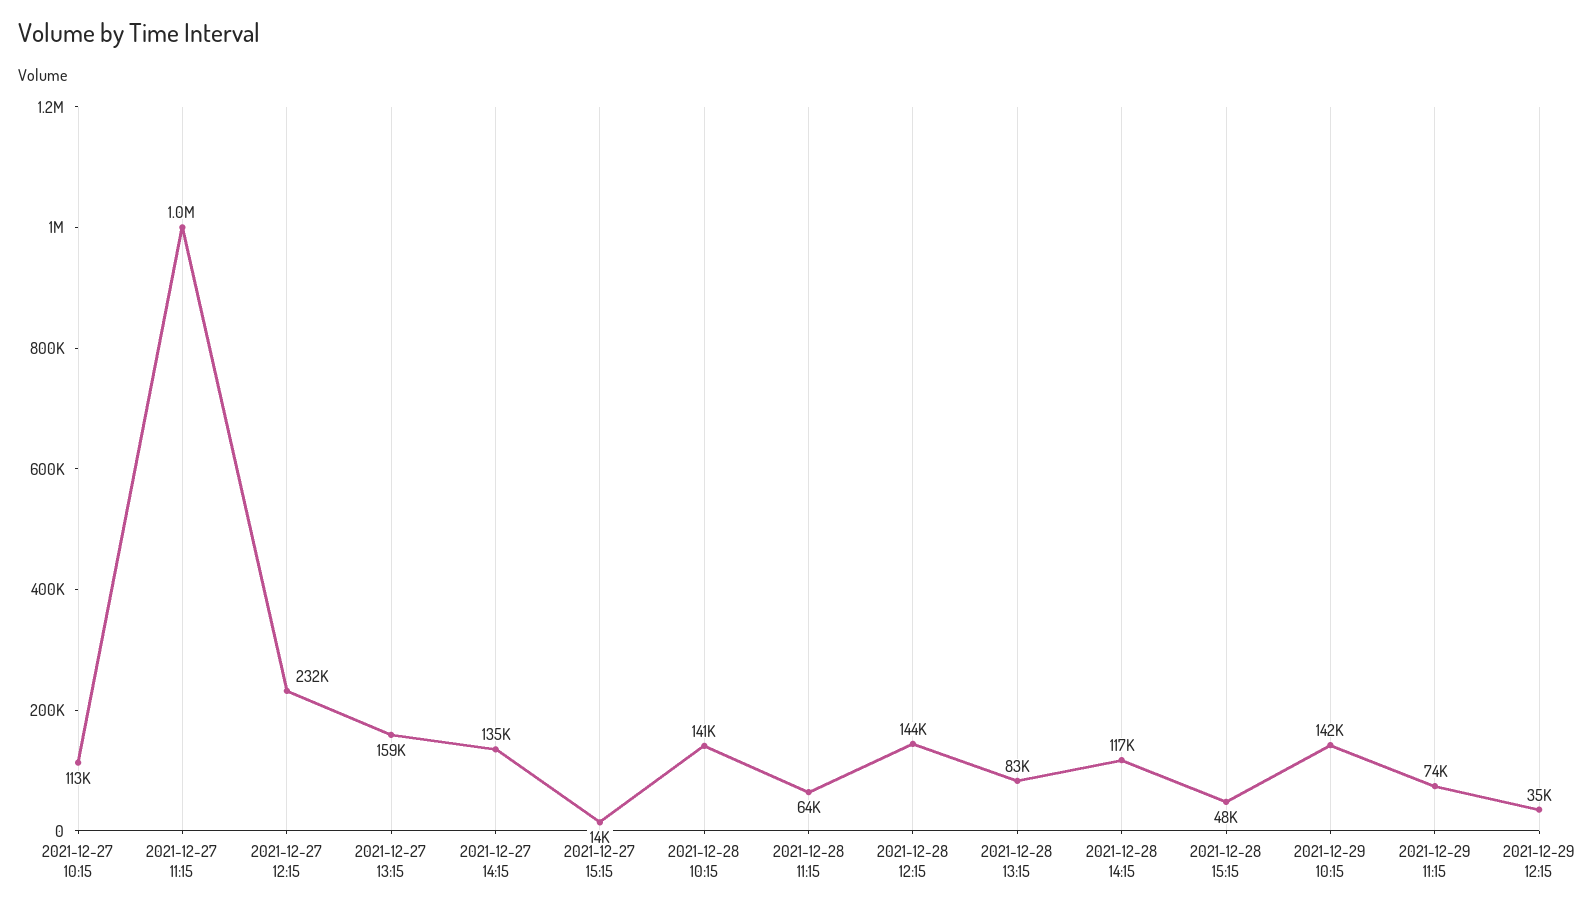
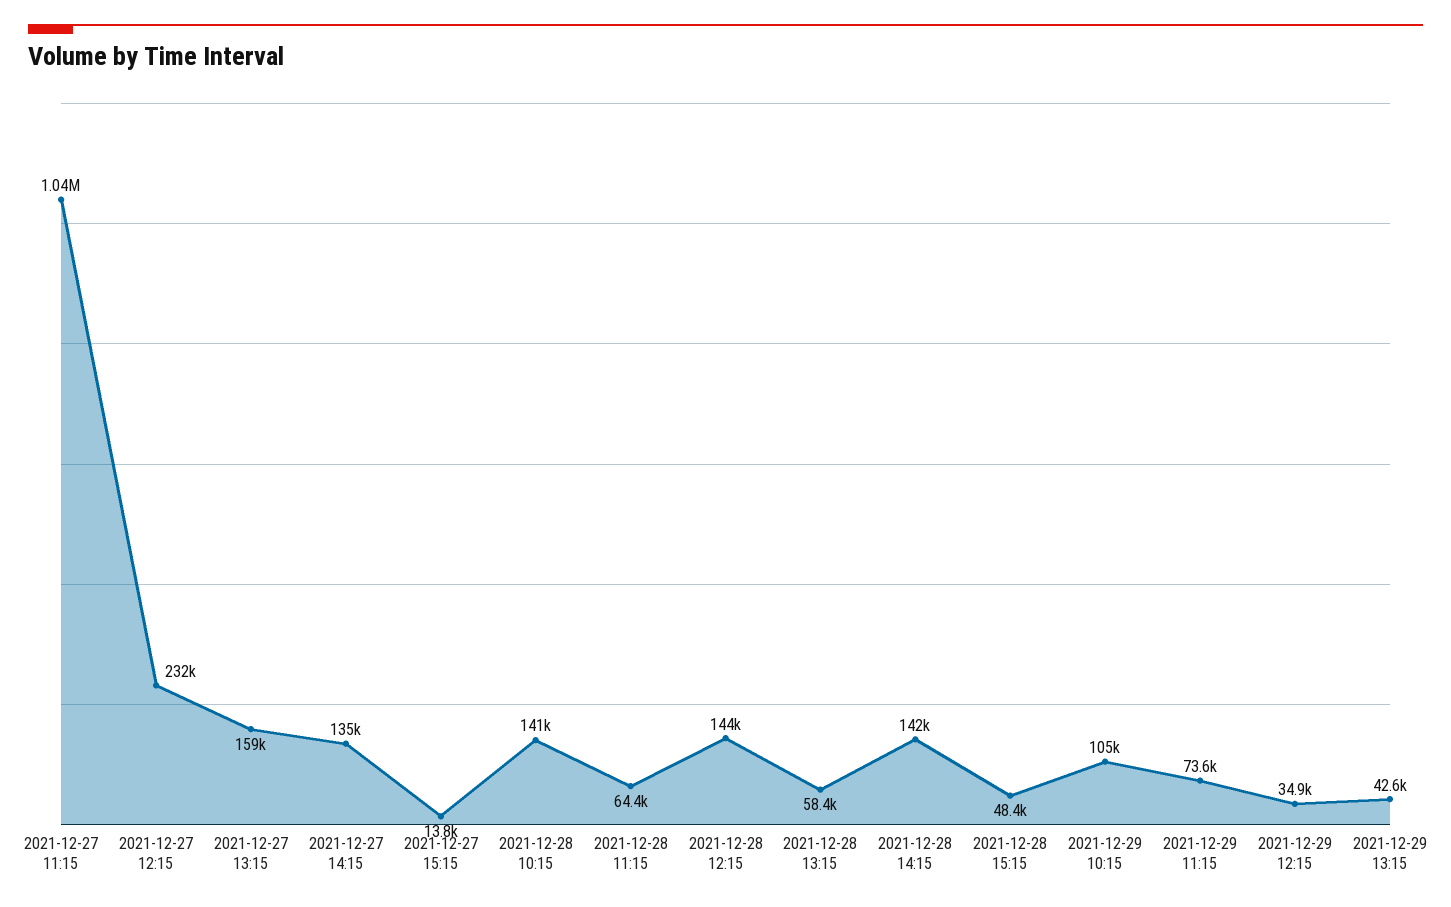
2021-12-27 10:15: 113000 -> none
2021-12-28 13:15: 83000 -> 58400
2021-12-28 14:15: 117000 -> 142000
2021-12-29 10:15: 142000 -> 105000
2021-12-29 13:15: none -> 42600

